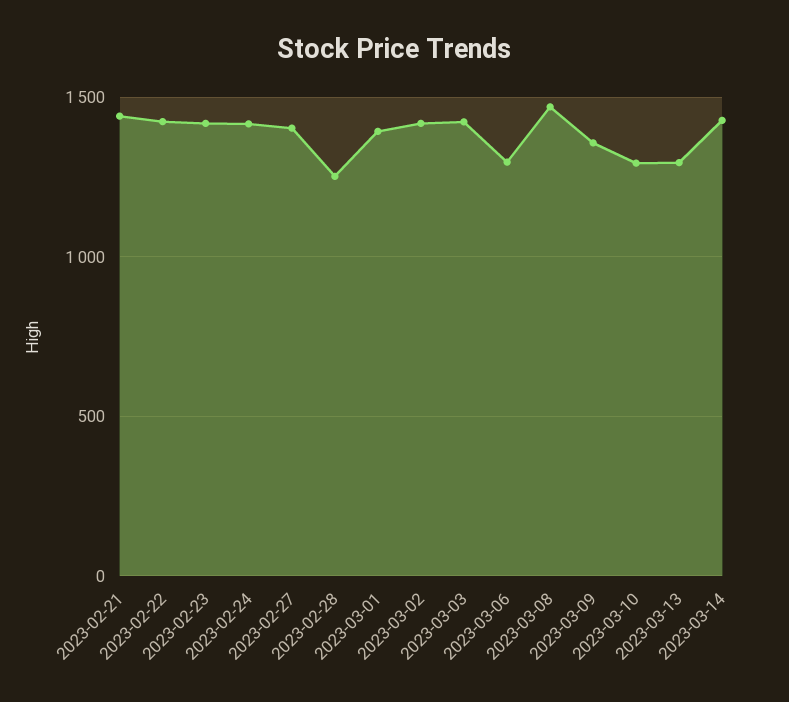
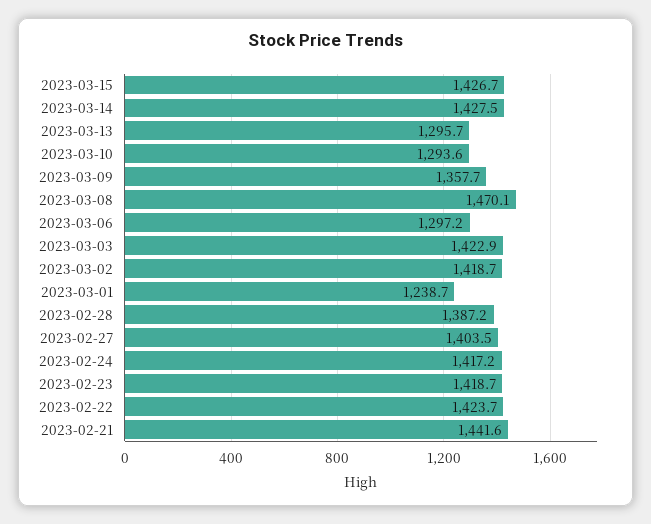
2023-02-28: 1250 -> 1387.2
2023-03-01: 1400 -> 1238.7
2023-03-15: none -> 1426.7

